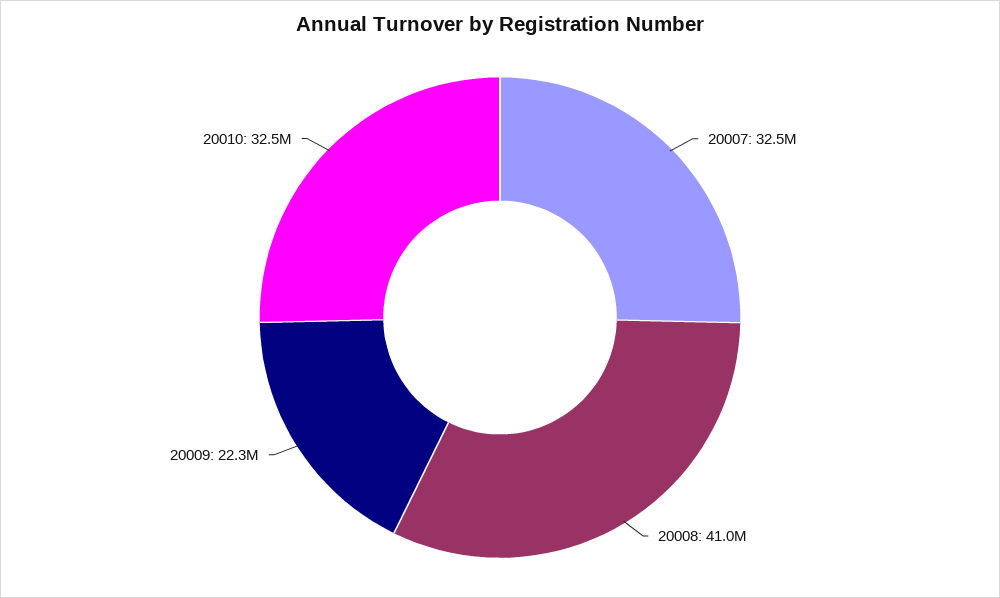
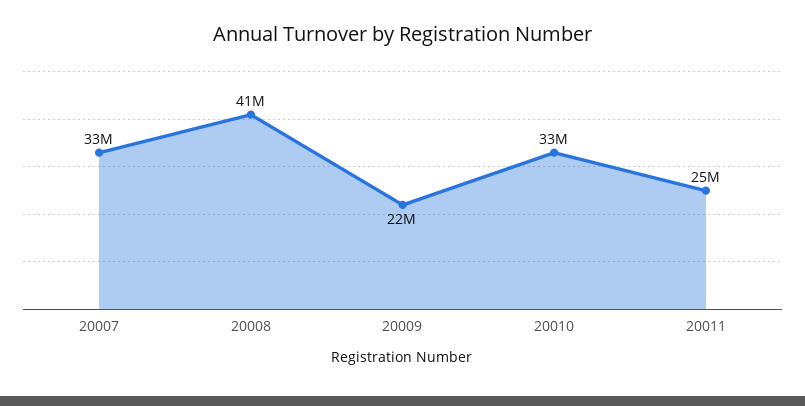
20011: none -> 25000000

